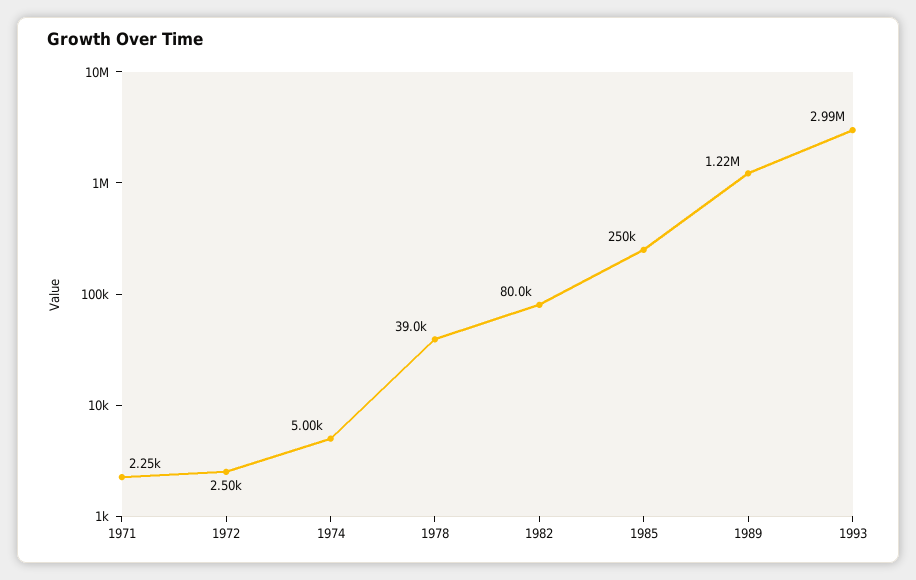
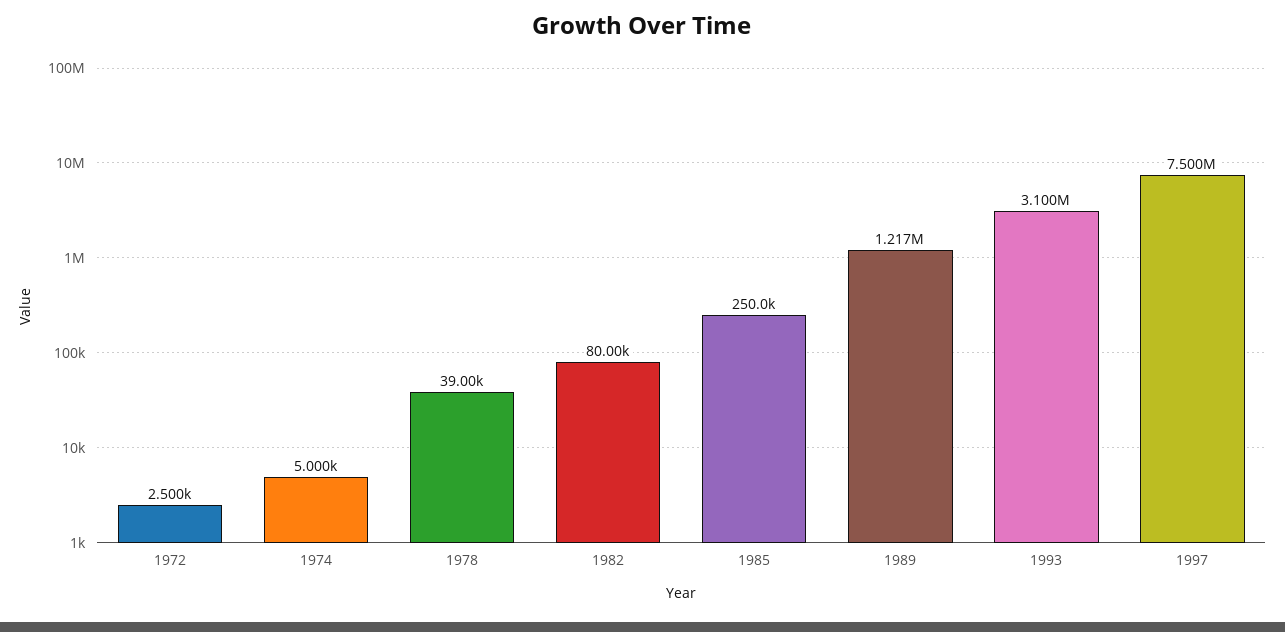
1971: 2250 -> none
1993: 2990000 -> 3100000
1997: none -> 7500000

